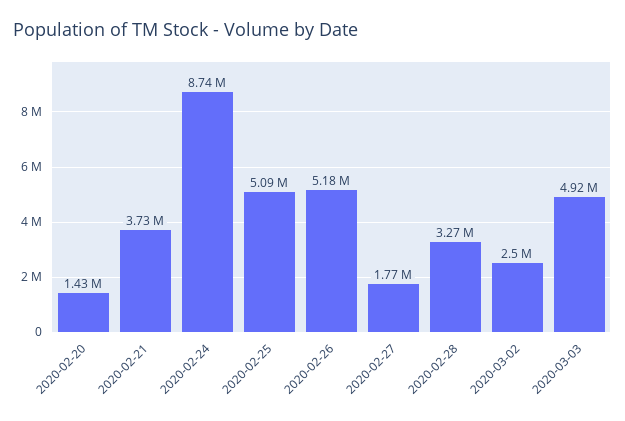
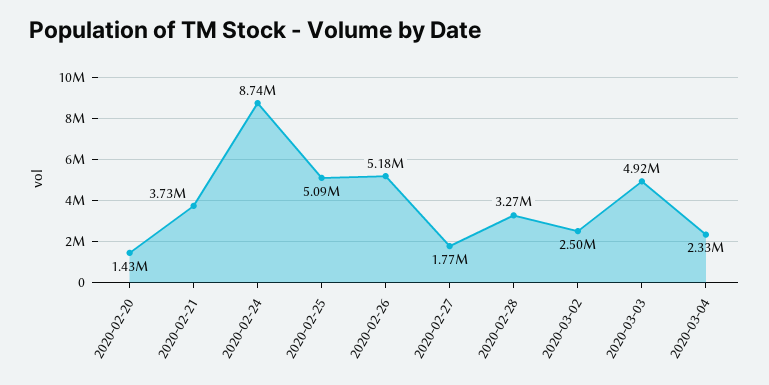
2020-03-04: none -> 2330000

